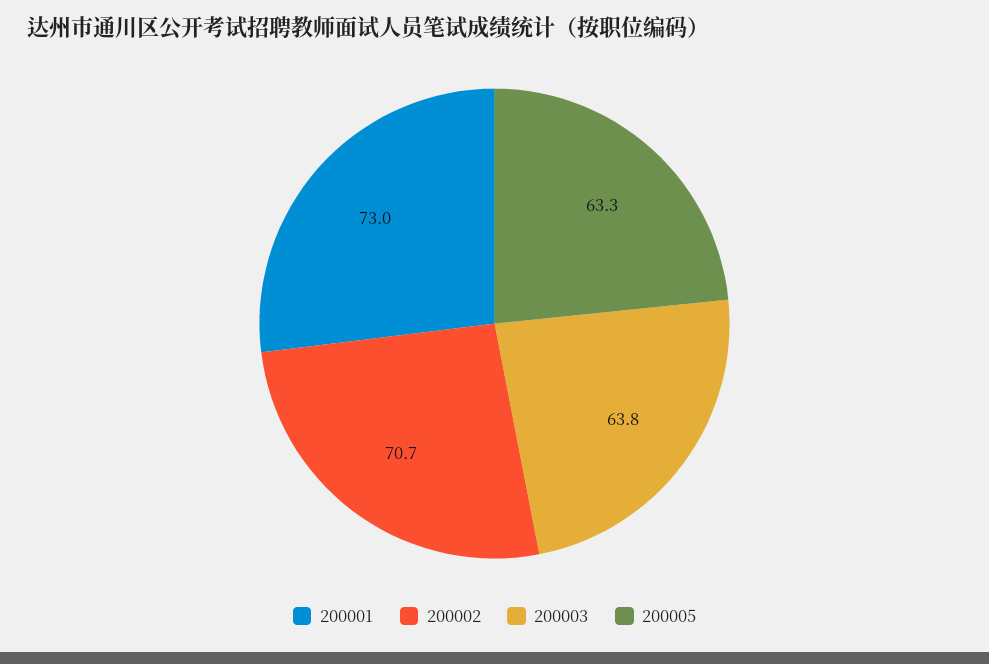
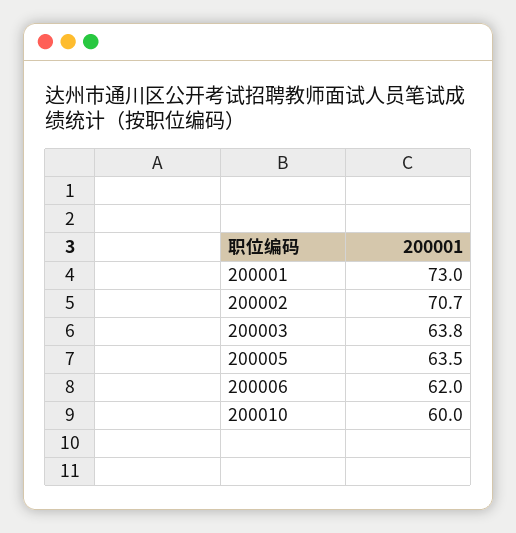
200005: 63.3 -> 63.5
200006: none -> 62
200010: none -> 60

